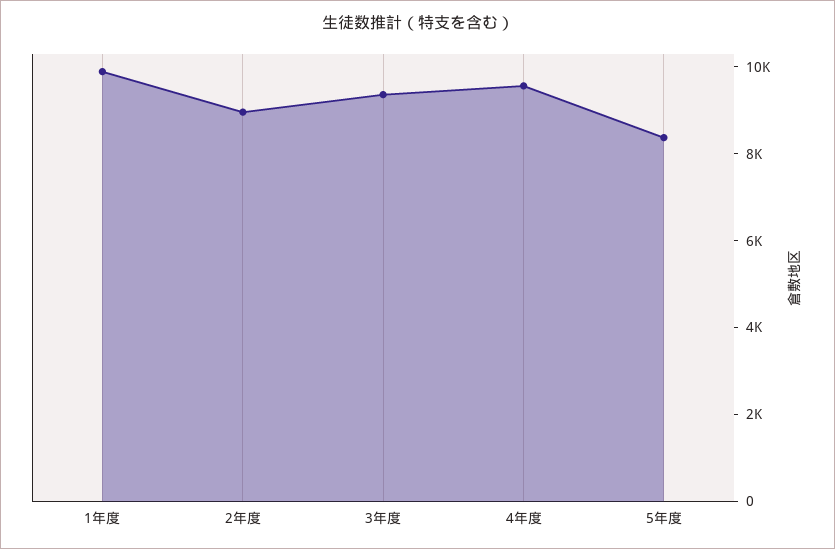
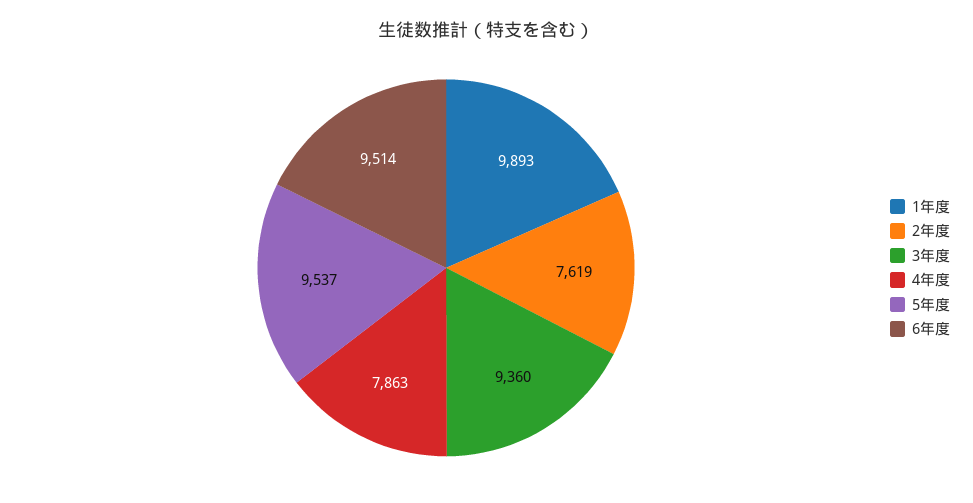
2年度: 9000 -> 7619
4年度: 9500 -> 7863
5年度: 8500 -> 9537
6年度: none -> 9514

